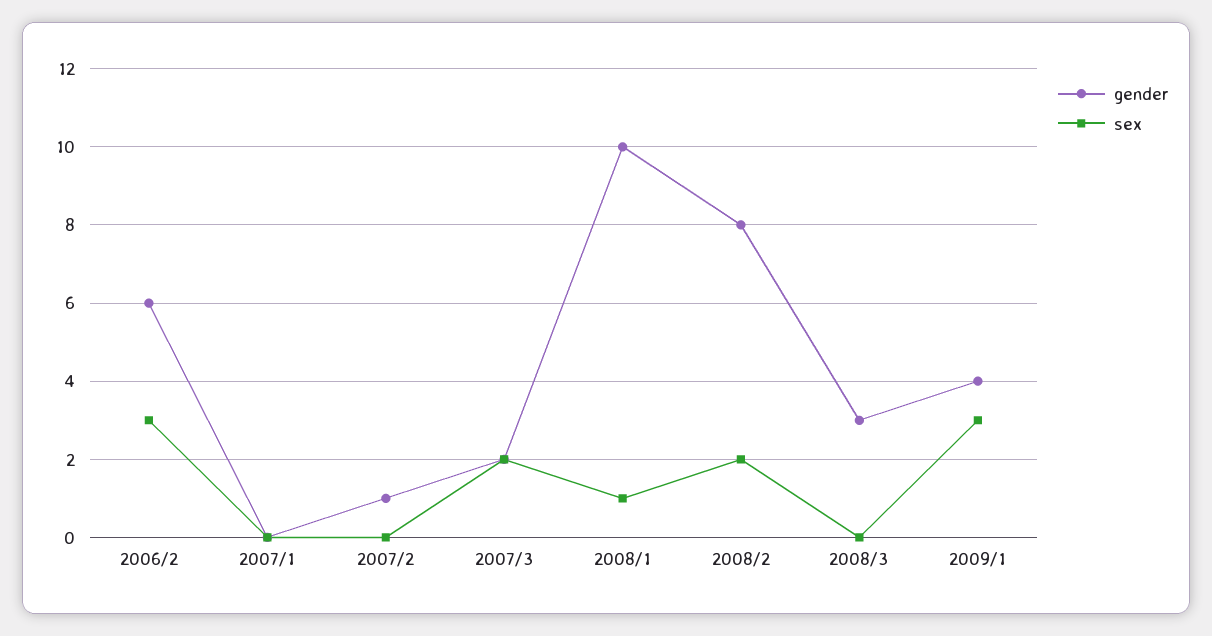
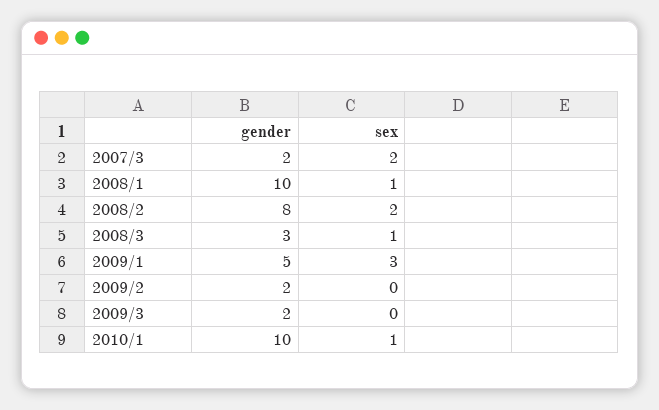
gender, 2006/2: 6 -> none
sex, 2006/2: 3 -> none
gender, 2007/1: 0 -> none
sex, 2007/1: 0 -> none
gender, 2007/2: 1 -> none
sex, 2007/2: 0 -> none
sex, 2008/3: 0 -> 1
gender, 2009/1: 4 -> 5
gender, 2009/2: none -> 2
sex, 2009/2: none -> 0
gender, 2009/3: none -> 2
sex, 2009/3: none -> 0
gender, 2010/1: none -> 10
sex, 2010/1: none -> 1

